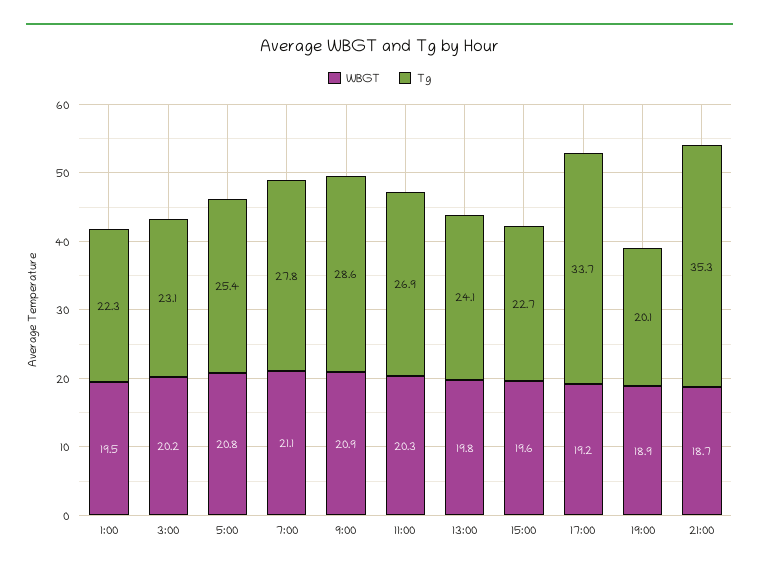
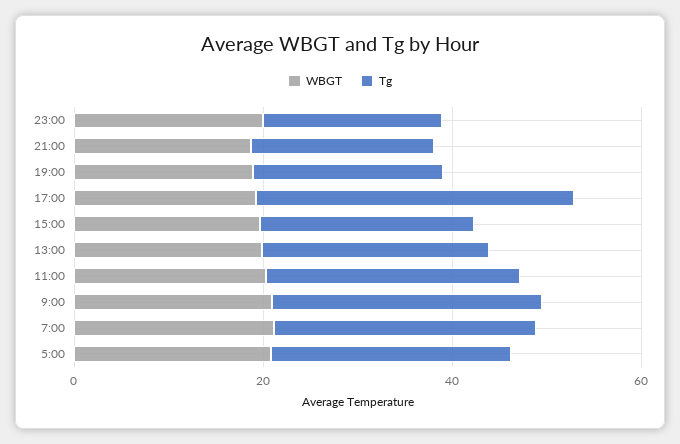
WBGT, 1:00: 19.5 -> none
Tg, 1:00: 22.3 -> none
WBGT, 3:00: 20.2 -> none
Tg, 3:00: 23.1 -> none
Tg, 21:00: 35.3 -> 20
WBGT, 23:00: none -> 20
Tg, 23:00: none -> 20

